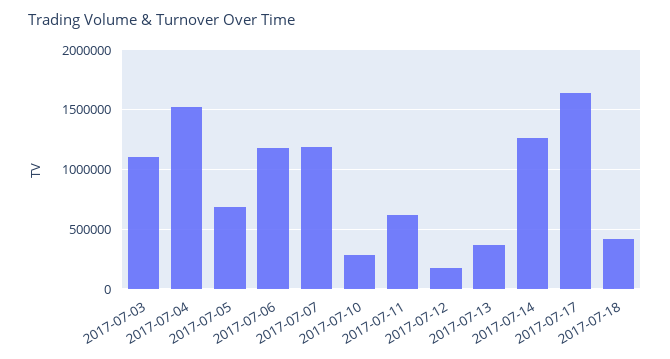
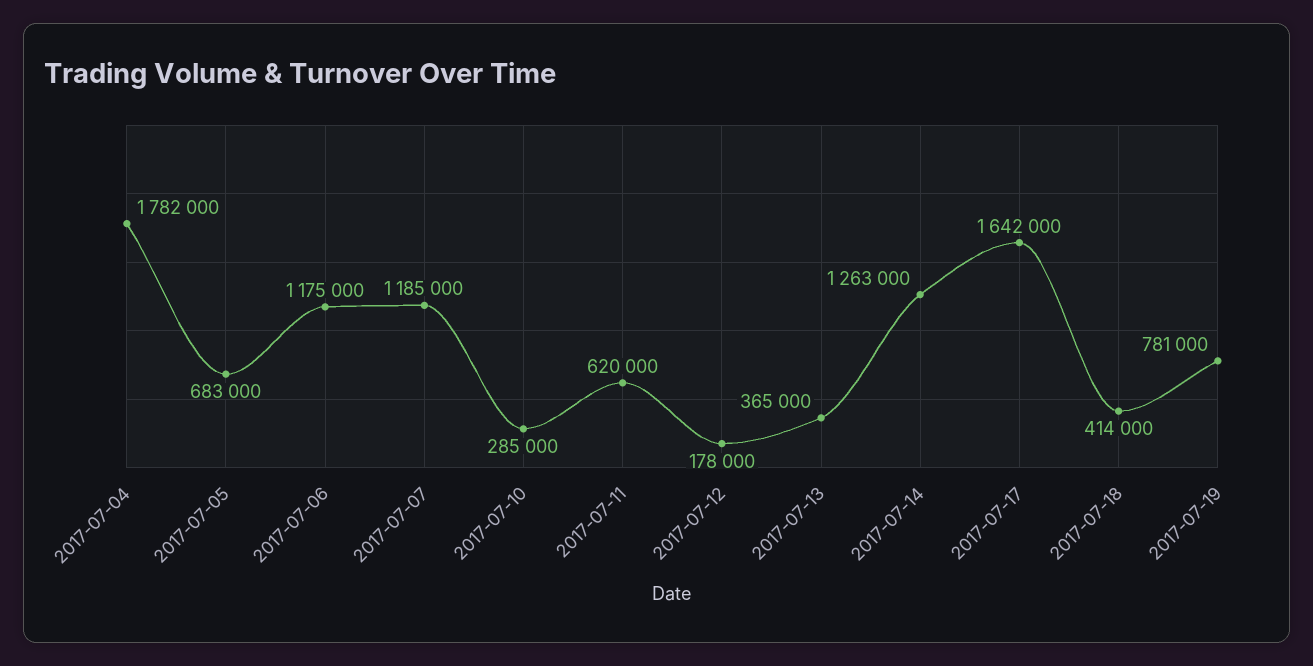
2017-07-03: 1100000 -> none
2017-07-04: 1500000 -> 1782000
2017-07-19: none -> 781000

